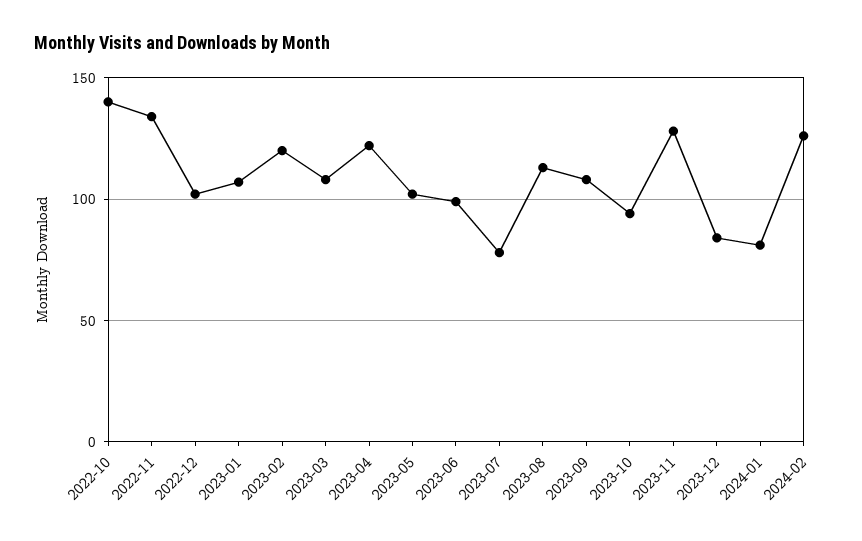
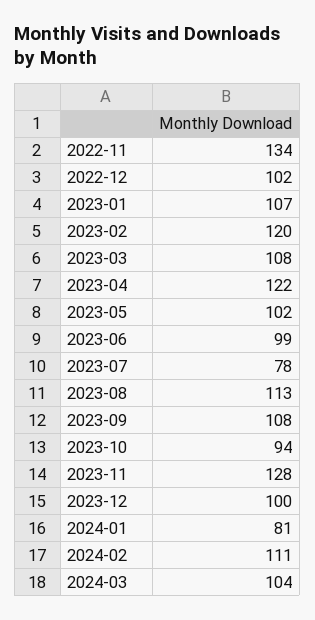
2022-10: 140 -> none
2023-12: 85 -> 100
2024-02: 125 -> 111
2024-03: none -> 104

